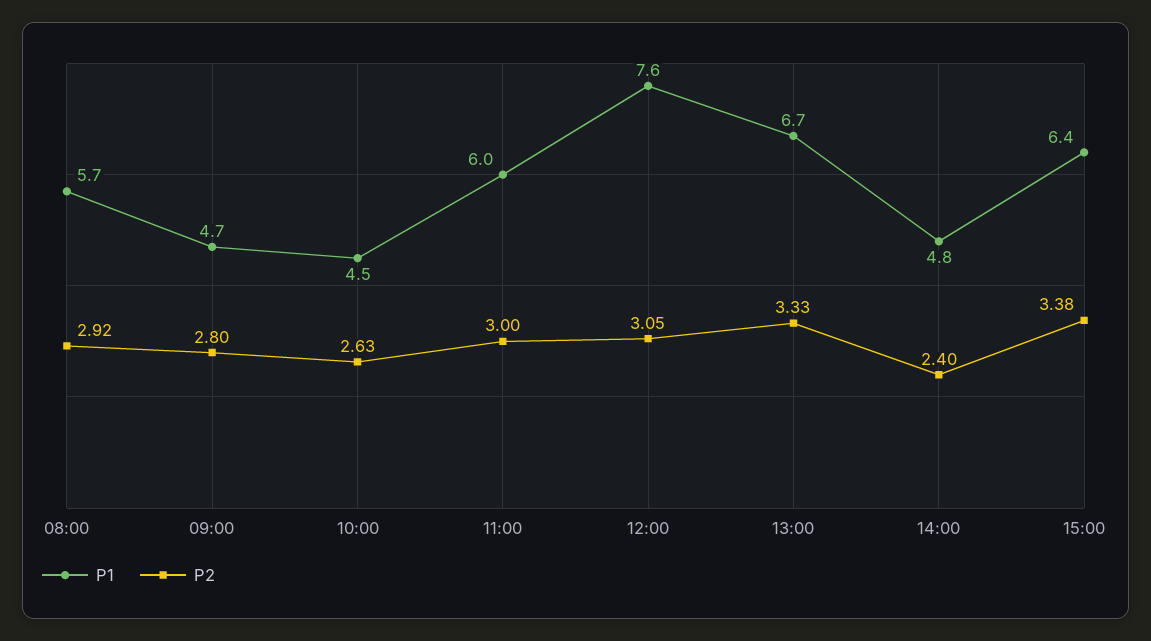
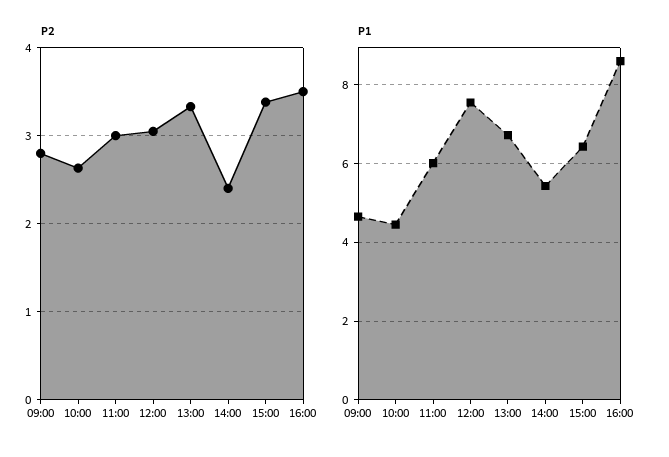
P1, 08:00: 5.7 -> none
P2, 08:00: 2.92 -> none
P1, 14:00: 4.8 -> 5.4
P2, 16:00: none -> 3.5
P1, 16:00: none -> 8.6

